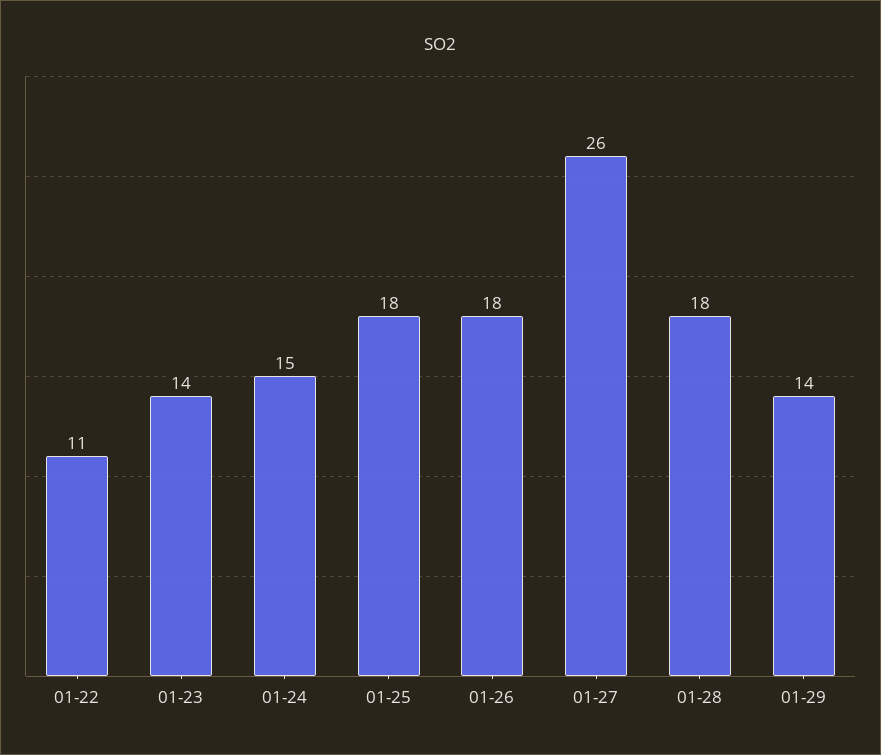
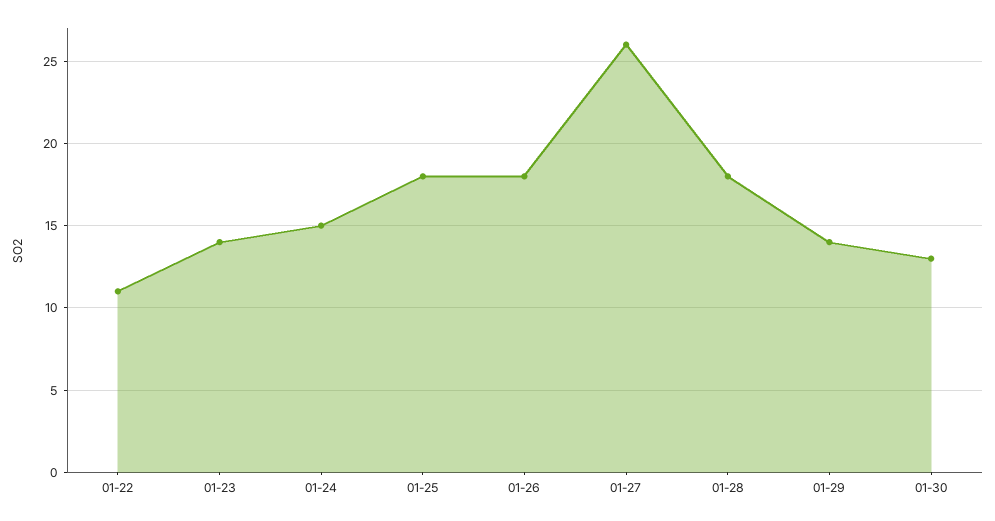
01-30: none -> 13

